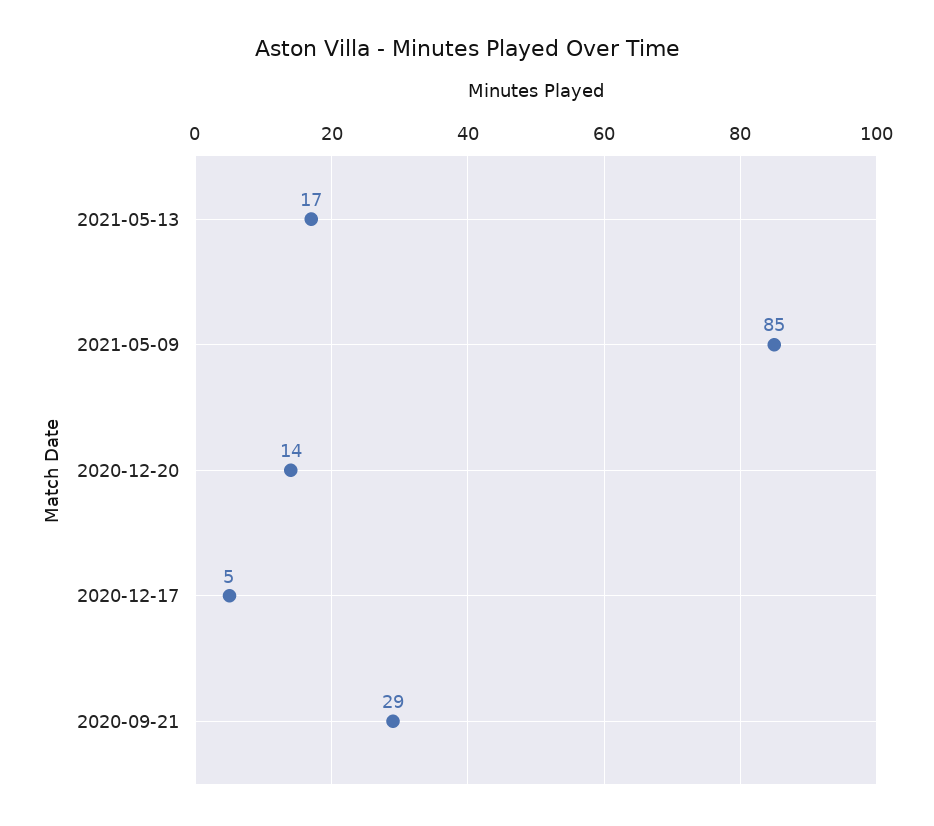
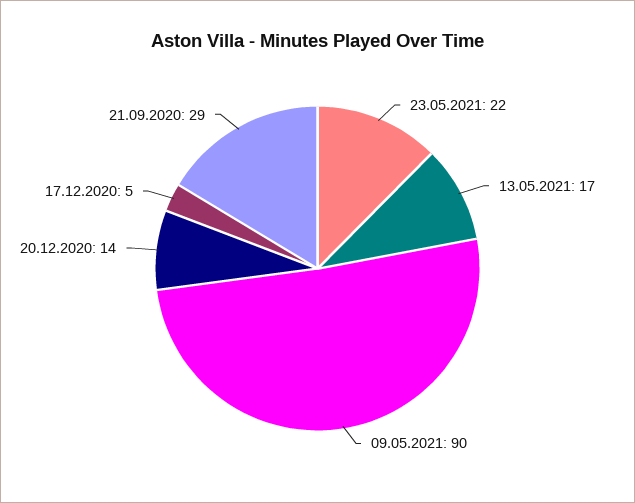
2021-05-09: 85 -> 90
23.05.2021: none -> 22

